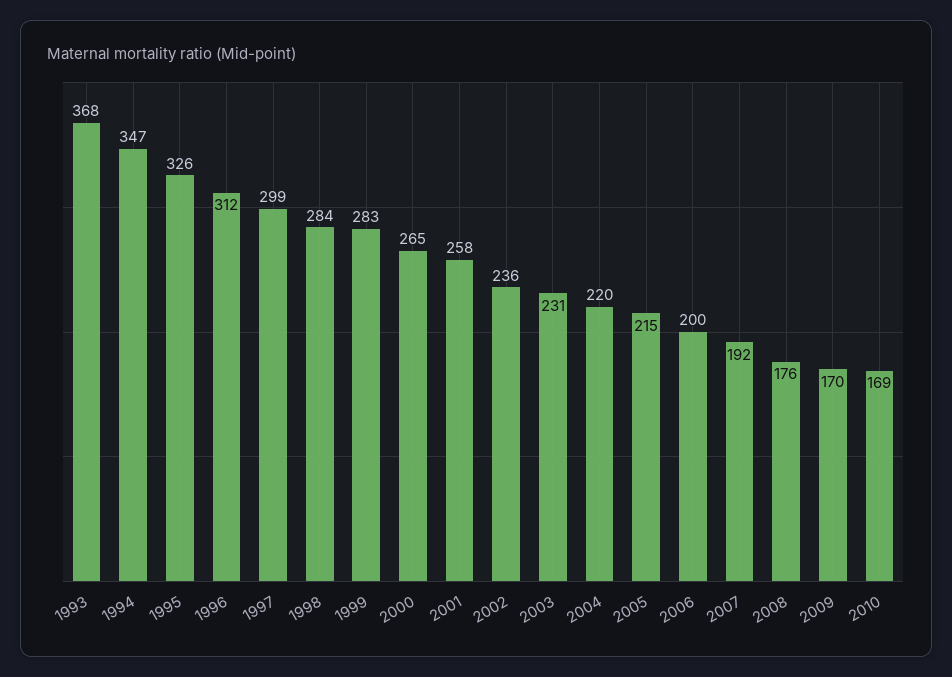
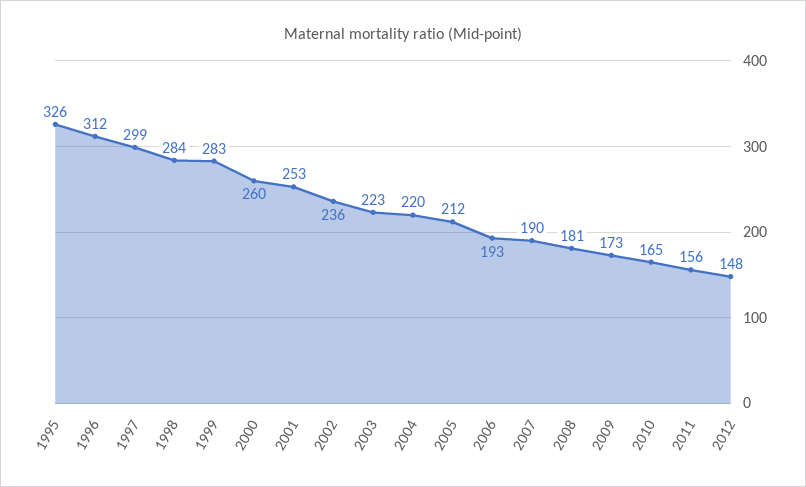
1993: 368 -> none
1994: 347 -> none
2000: 265 -> 260
2001: 258 -> 253
2003: 231 -> 223
2005: 215 -> 212
2006: 200 -> 193
2007: 192 -> 190
2008: 176 -> 181
2009: 170 -> 173
2010: 169 -> 165
2011: none -> 156
2012: none -> 148

